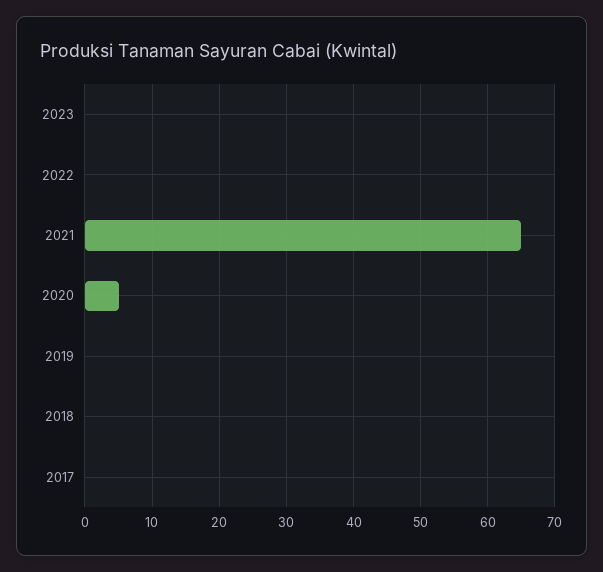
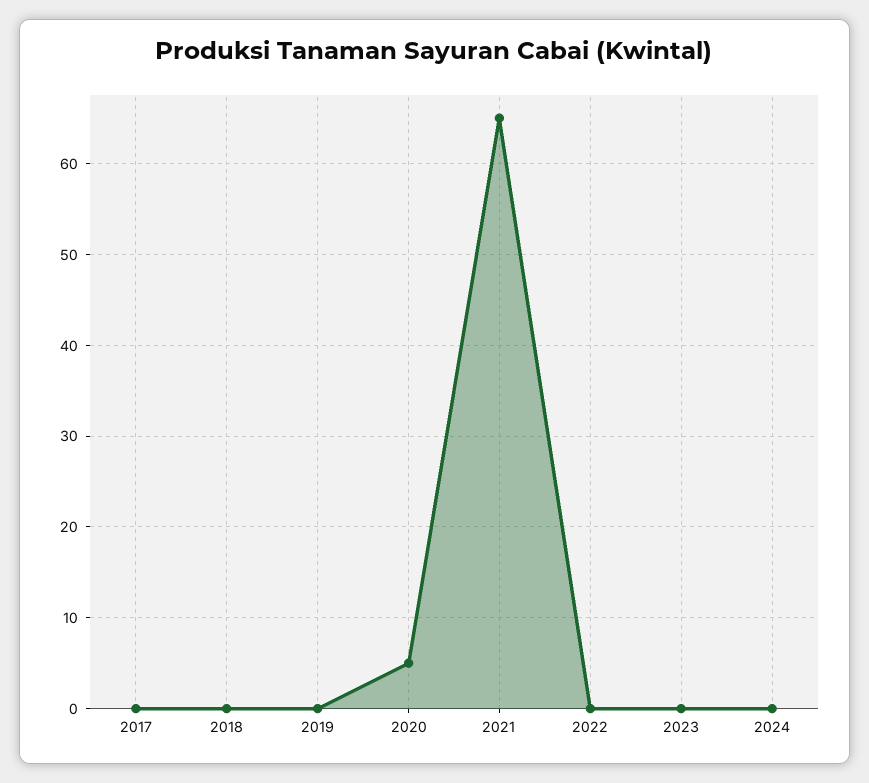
2024: none -> 0

